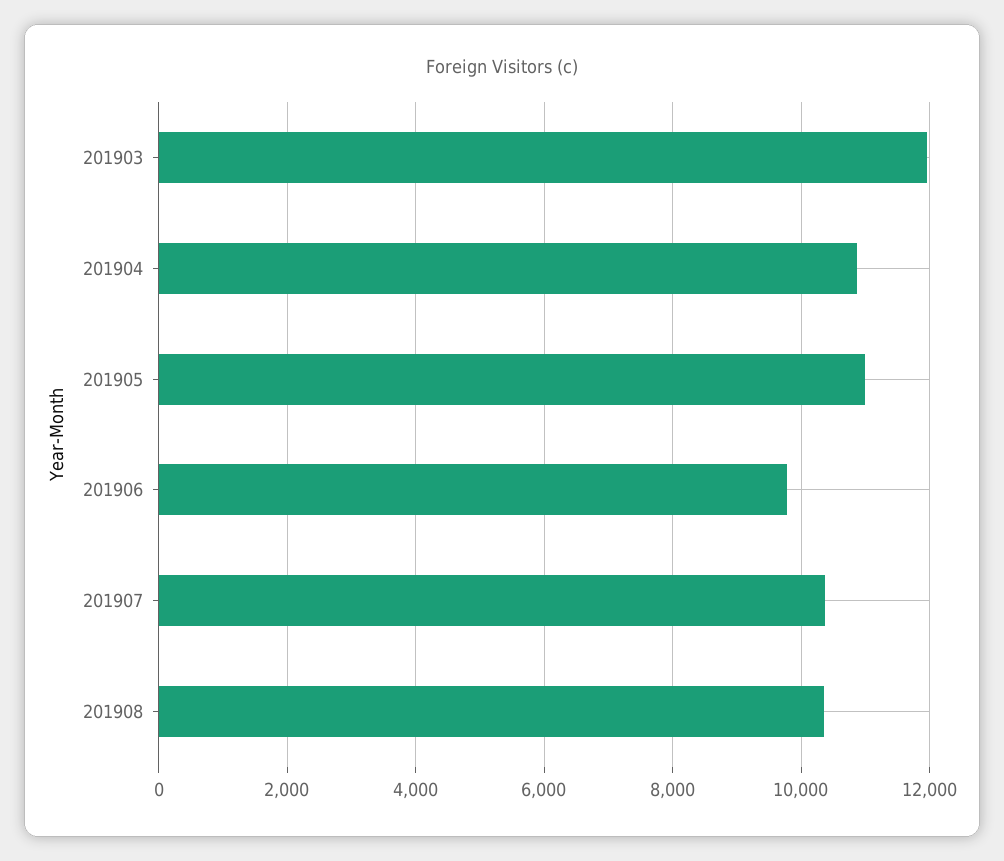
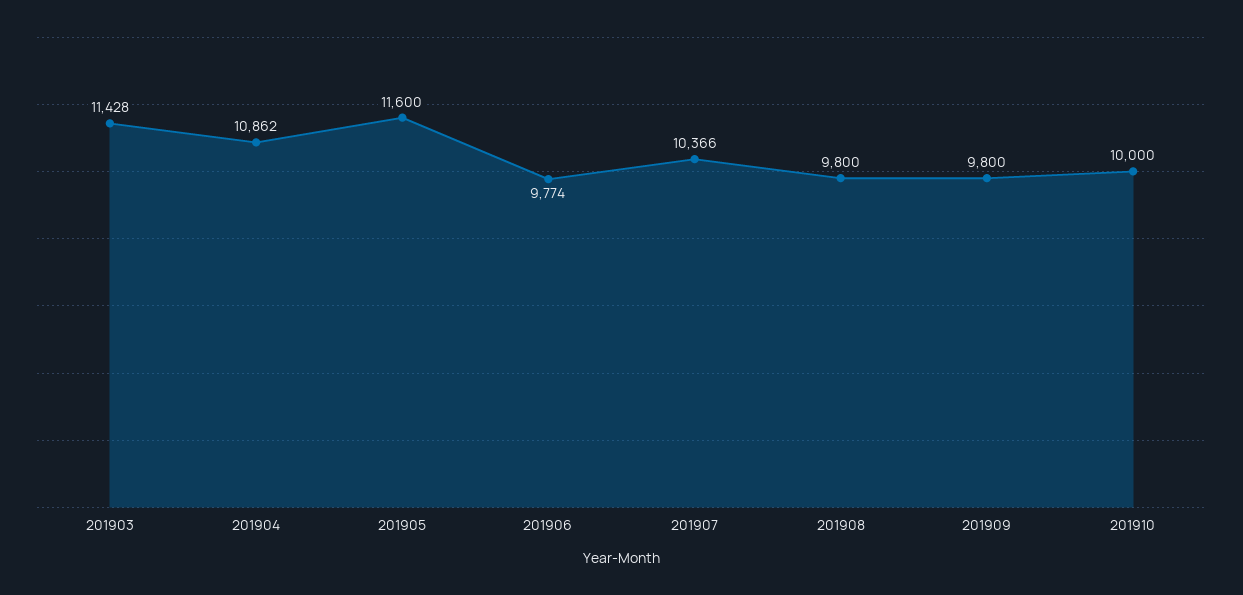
201903: 12000 -> 11428
201905: 11000 -> 11600
201908: 10400 -> 9800
201909: none -> 9800
201910: none -> 10000

